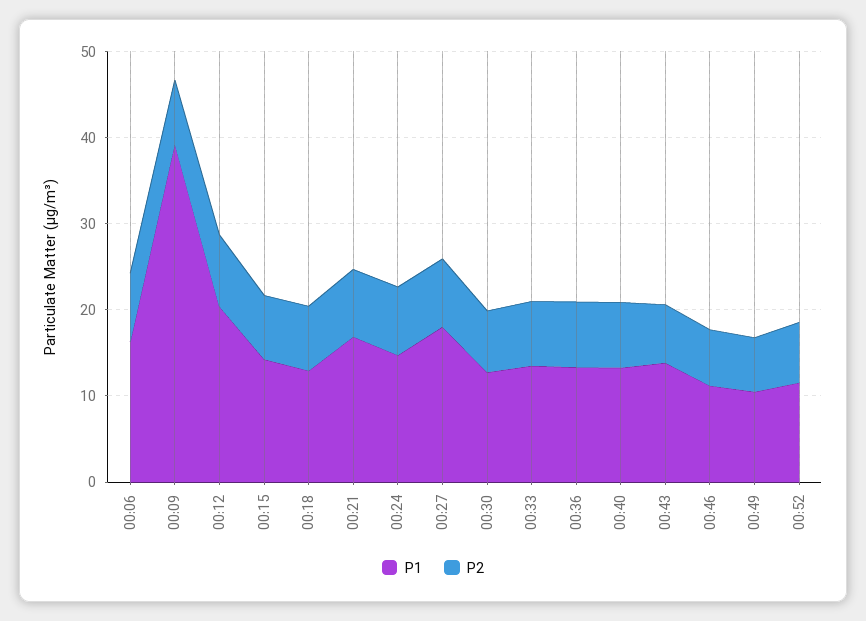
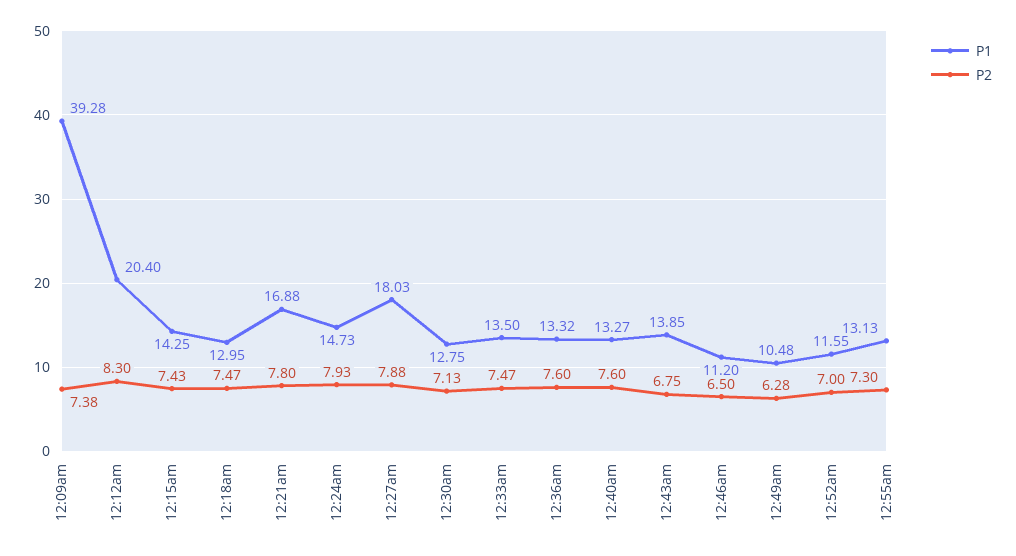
P1, 00:06: 16 -> none
P2, 00:06: 8 -> none
P1, 12:55am: none -> 13.13
P2, 12:55am: none -> 7.3

